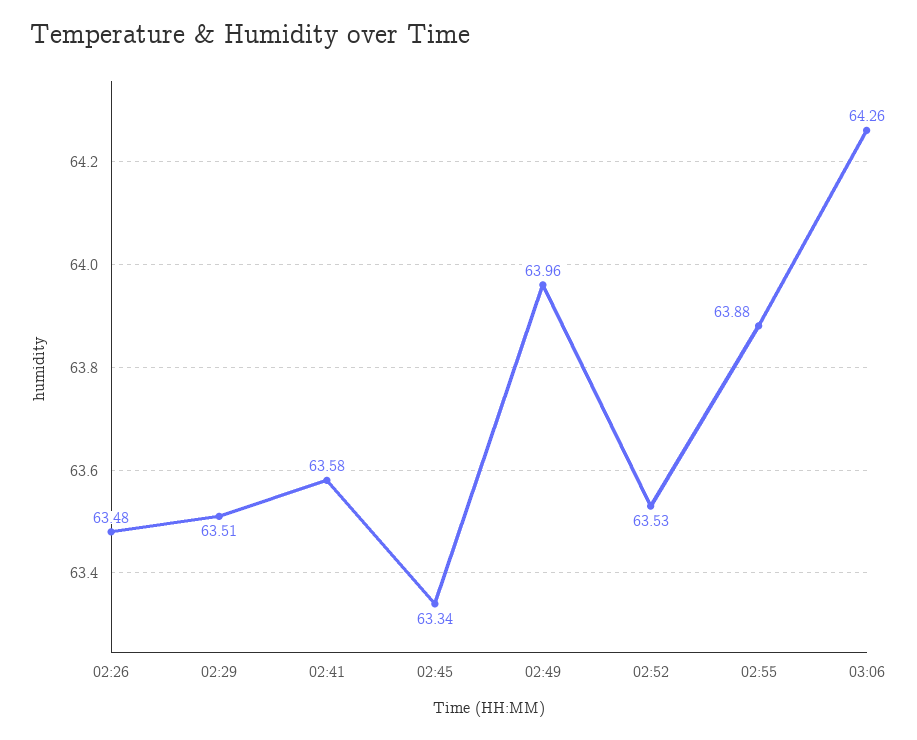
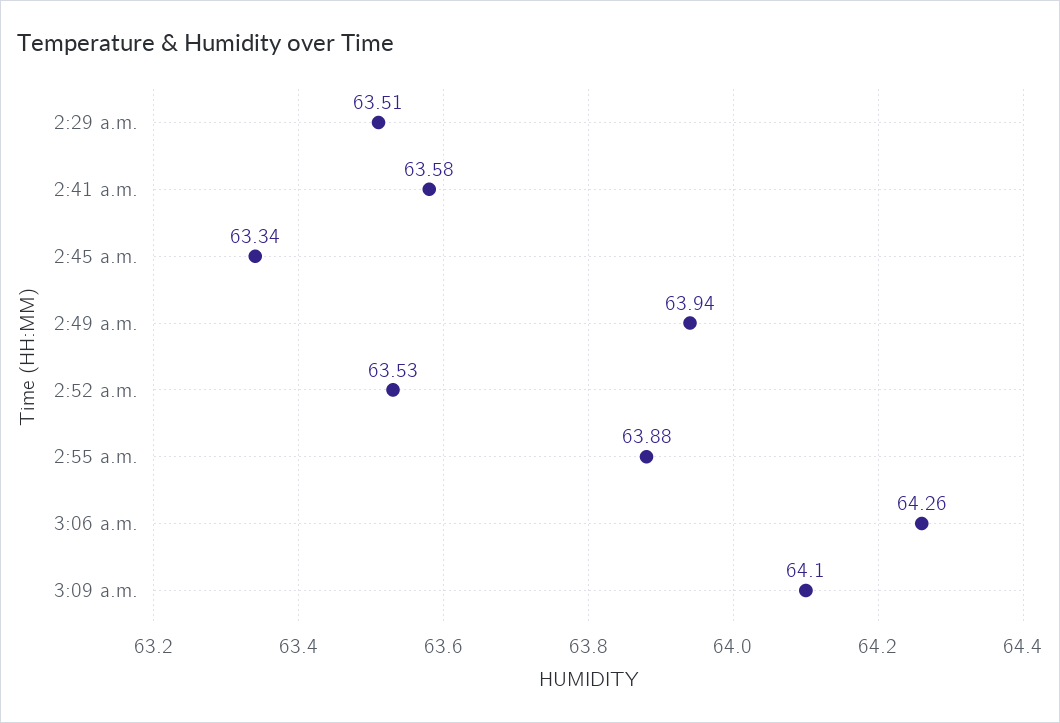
02:26: 63.48 -> none
02:49: 63.96 -> 63.94
3:09 a.m.: none -> 64.1

